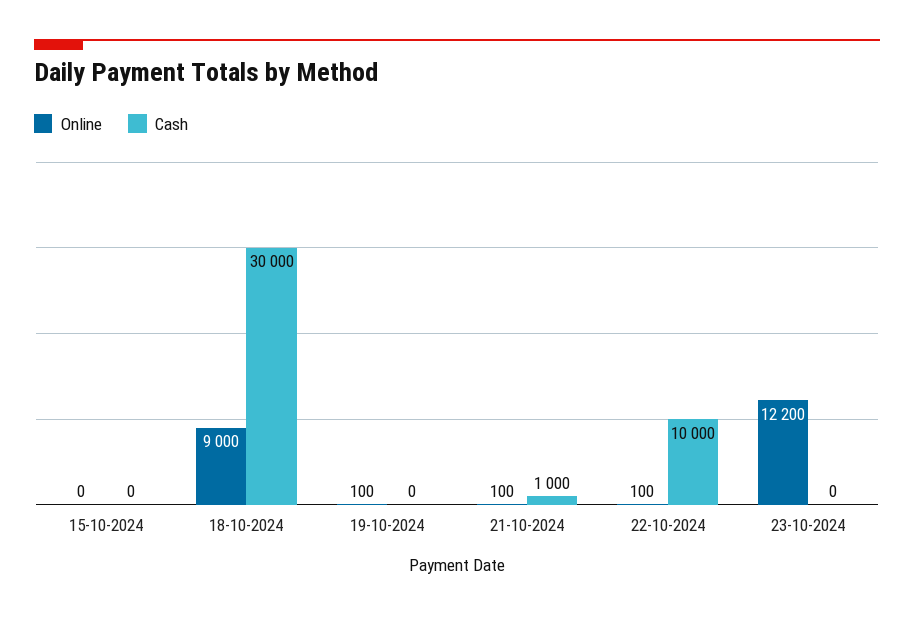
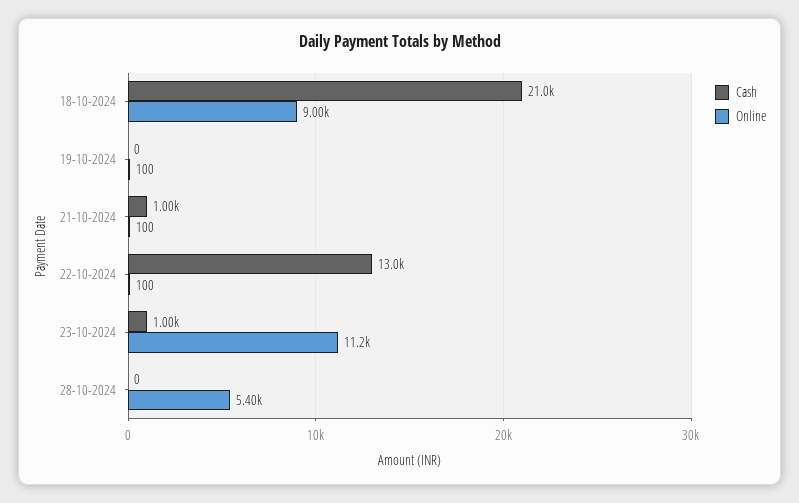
Online, 15-10-2024: 0 -> none
Cash, 15-10-2024: 0 -> none
Cash, 18-10-2024: 30000 -> 21000
Cash, 22-10-2024: 10000 -> 13000
Online, 23-10-2024: 12200 -> 11200
Cash, 23-10-2024: 0 -> 1000
Cash, 28-10-2024: none -> 0
Online, 28-10-2024: none -> 5400

